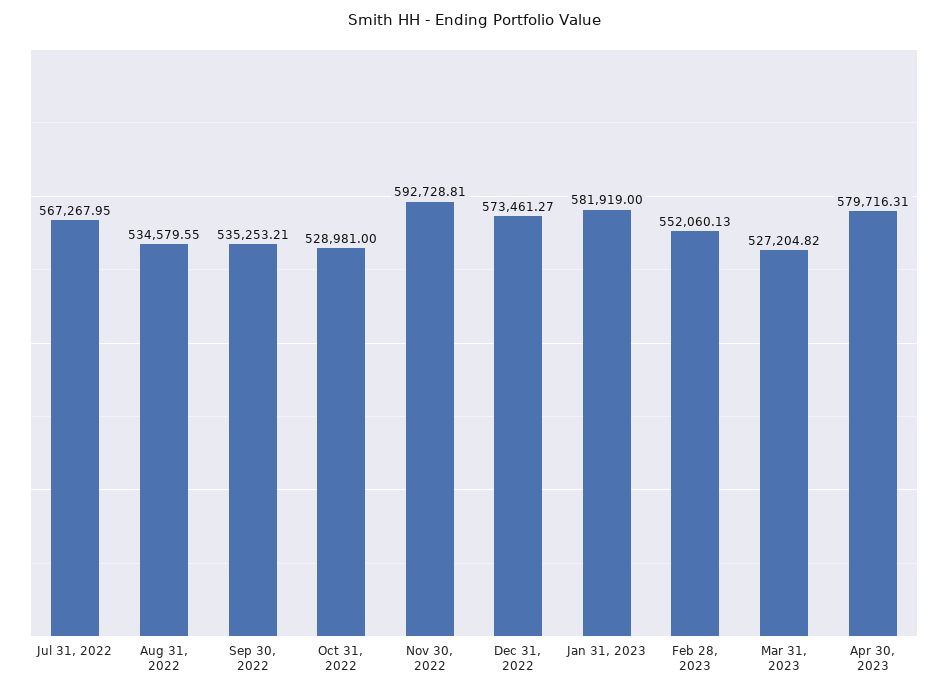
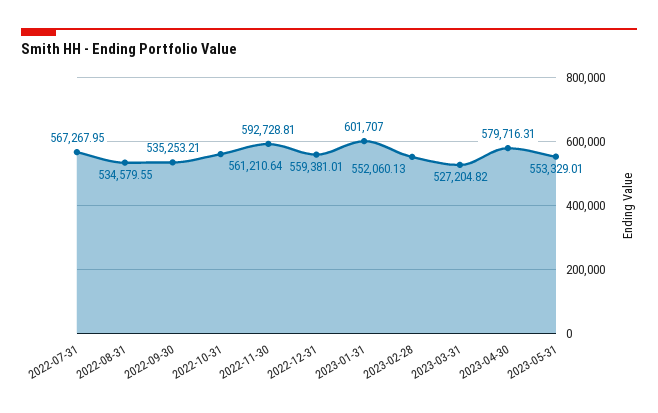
Oct 31, 2022: 528981 -> 561210.64
Dec 31, 2022: 573461.27 -> 559381.01
Jan 31, 2023: 581919 -> 601707
2023-05-31: none -> 553329.01

